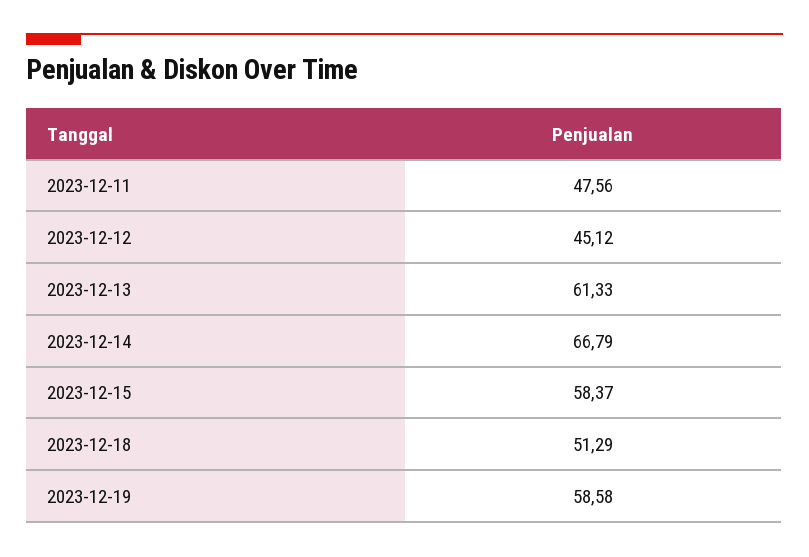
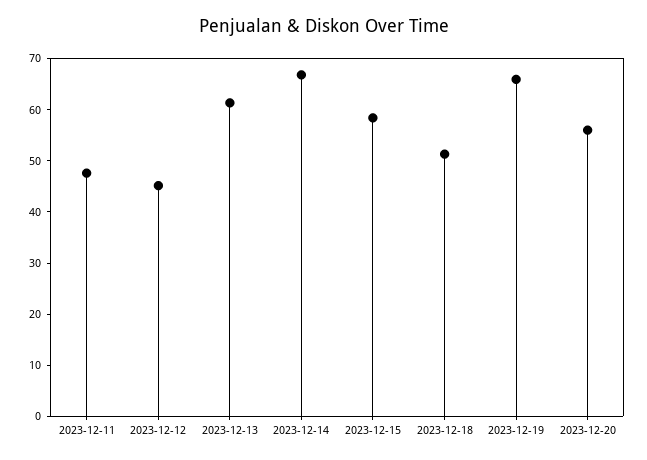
2023-12-19: 58.58 -> 66
2023-12-20: none -> 56

